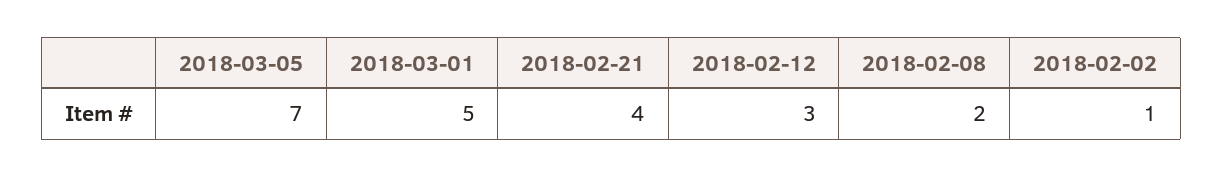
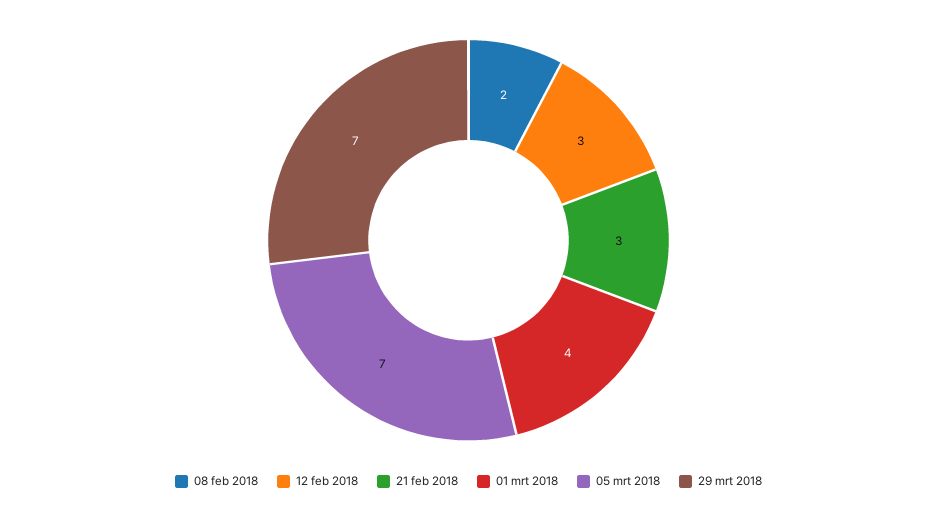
2018-03-01: 5 -> 4
2018-02-21: 4 -> 3
2018-02-02: 1 -> none
29 mrt 2018: none -> 7

